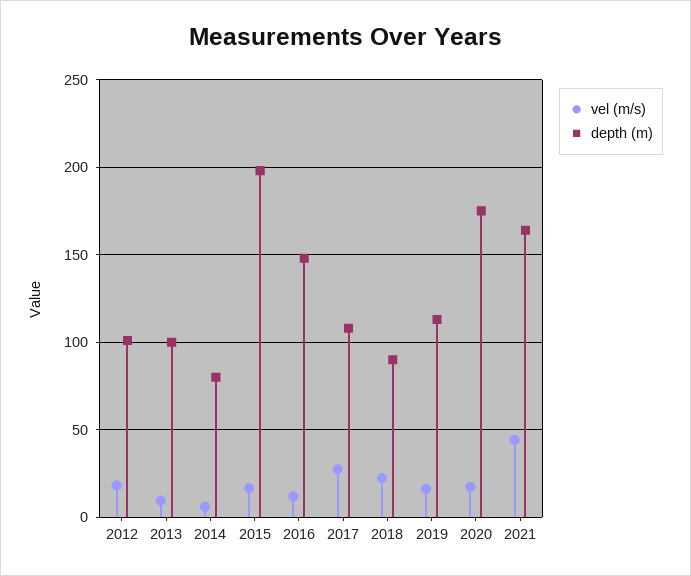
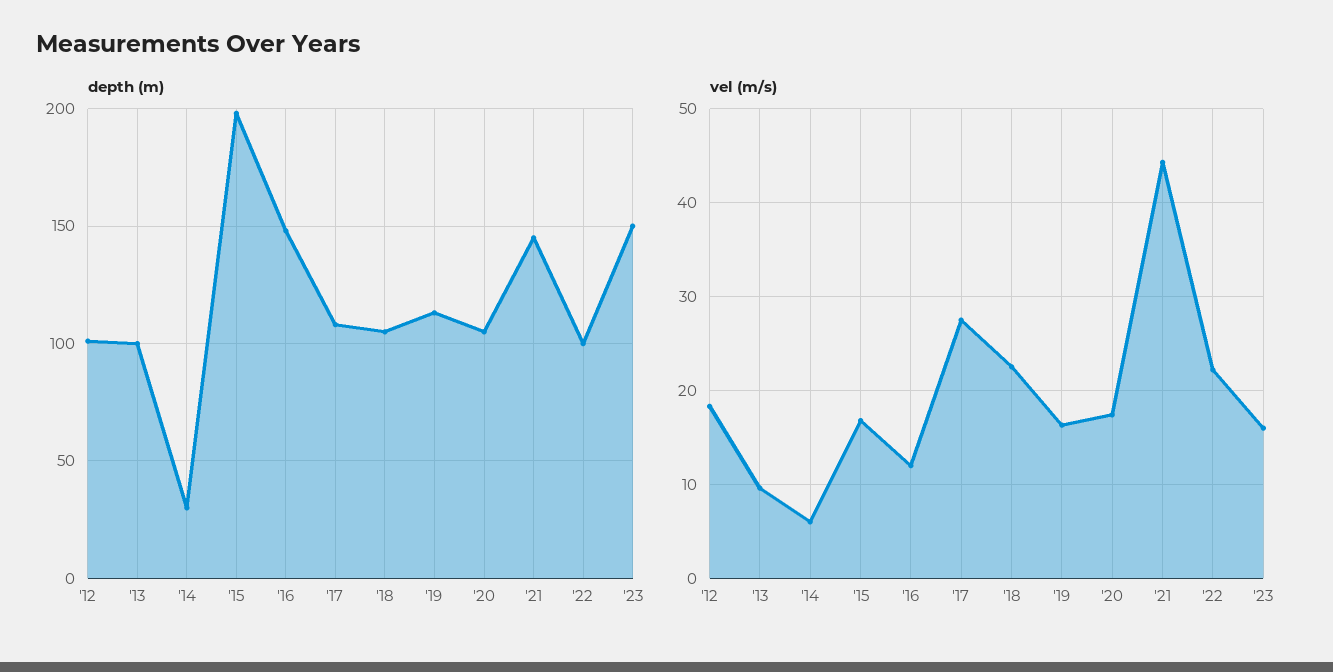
depth (m), 2014: 80 -> 30
depth (m), 2018: 90 -> 105
depth (m), 2020: 175 -> 105
depth (m), 2021: 165 -> 145
depth (m), '22: none -> 100
depth (m), '23: none -> 150
vel (m/s), '22: none -> 22
vel (m/s), '23: none -> 16

